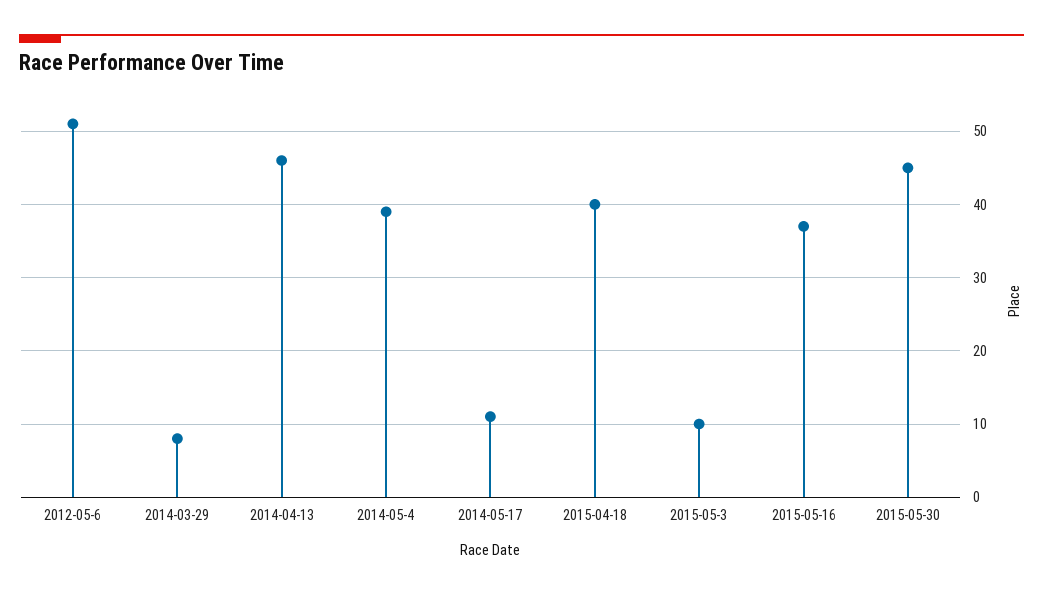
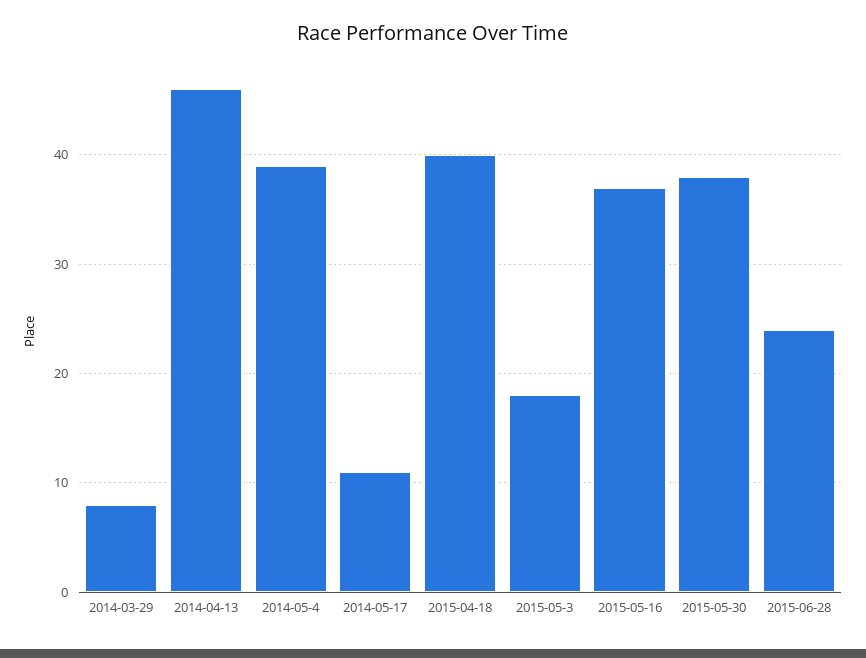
2012-05-6: 51 -> none
2015-05-3: 10 -> 18
2015-05-30: 45 -> 38
2015-06-28: none -> 24

